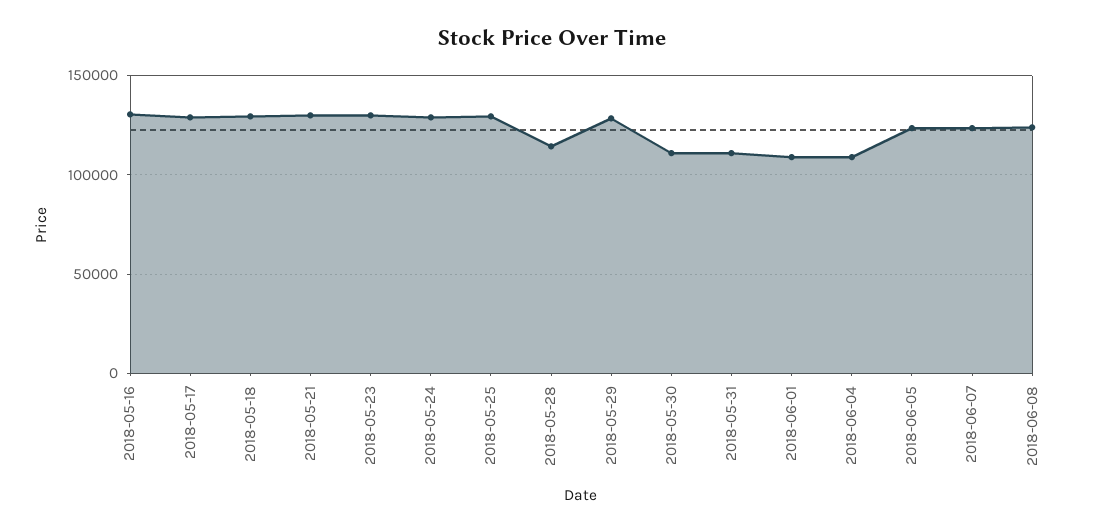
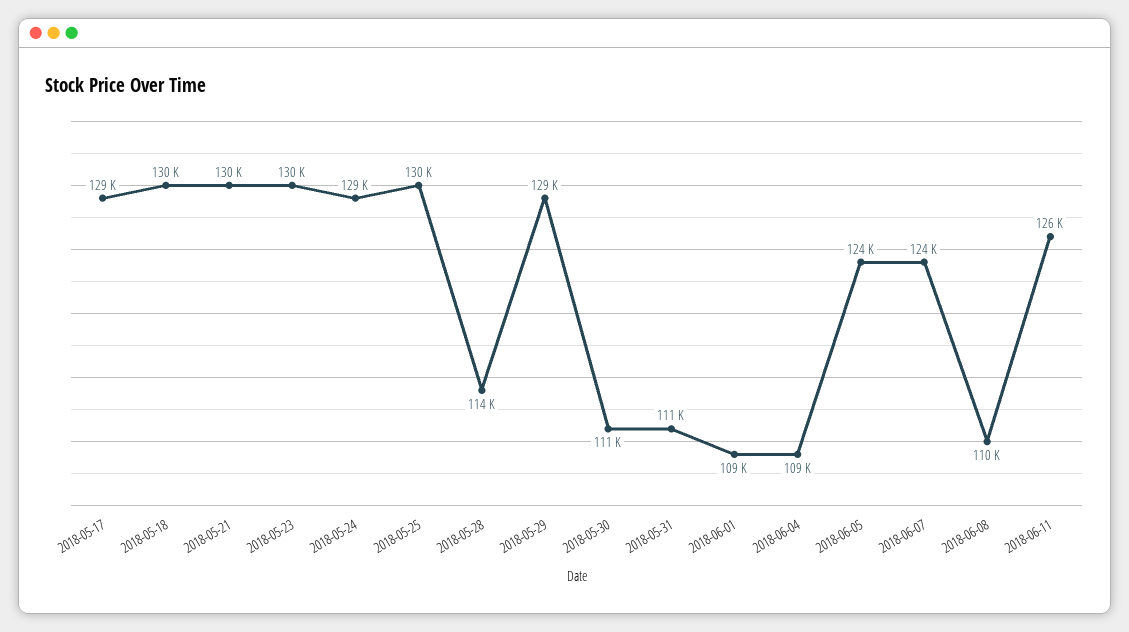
2018-05-16: 130000 -> none
2018-06-08: 125000 -> 110000
2018-06-11: none -> 126000

